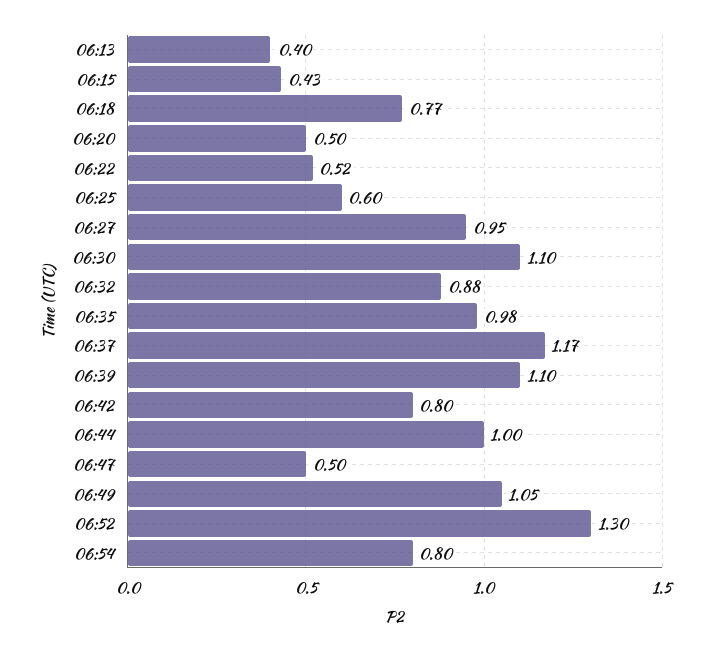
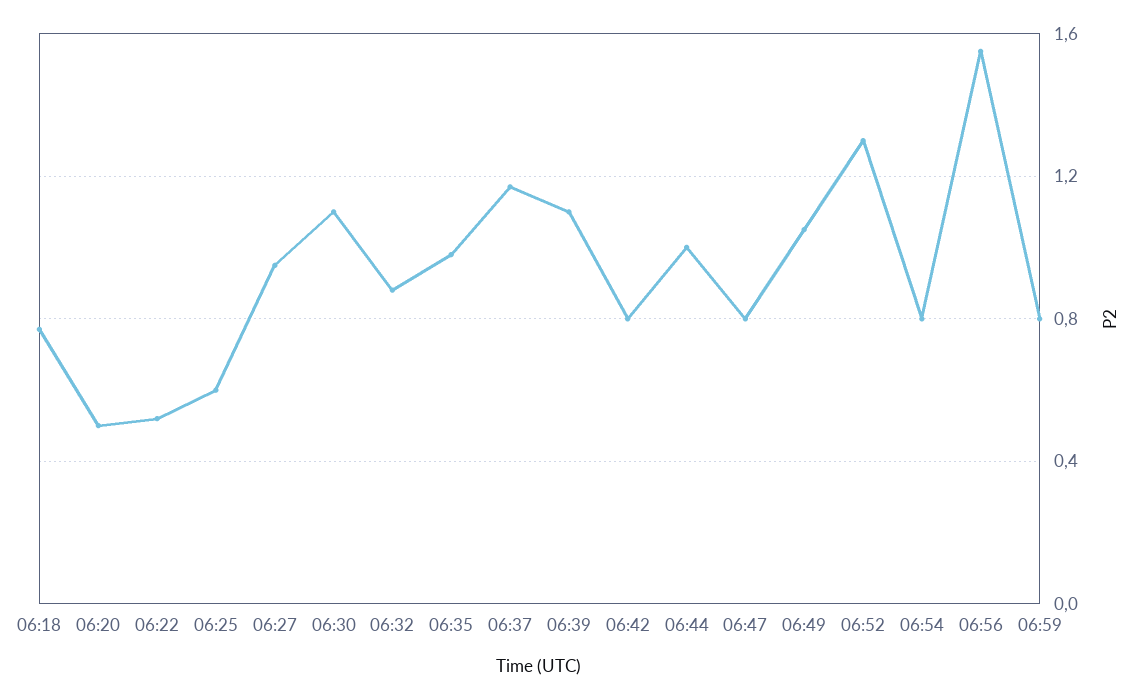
06:13: 0.4 -> none
06:15: 0.43 -> none
06:47: 0.5 -> 0.8
06:56: none -> 1.55
06:59: none -> 0.8

